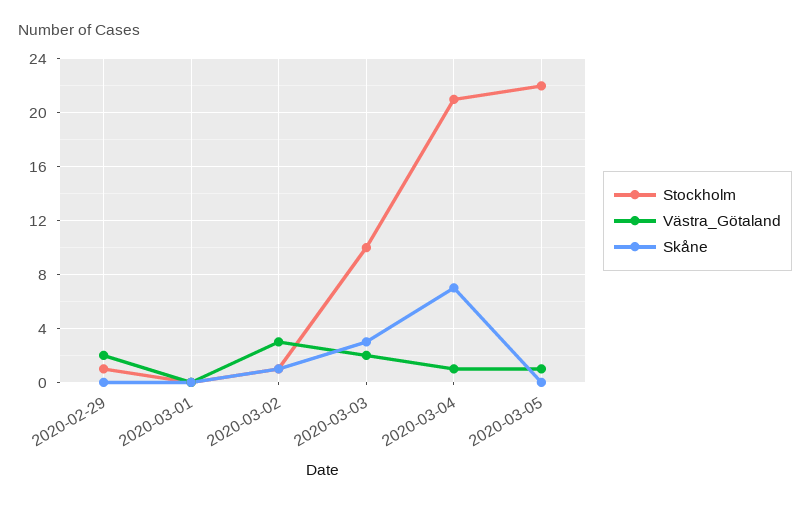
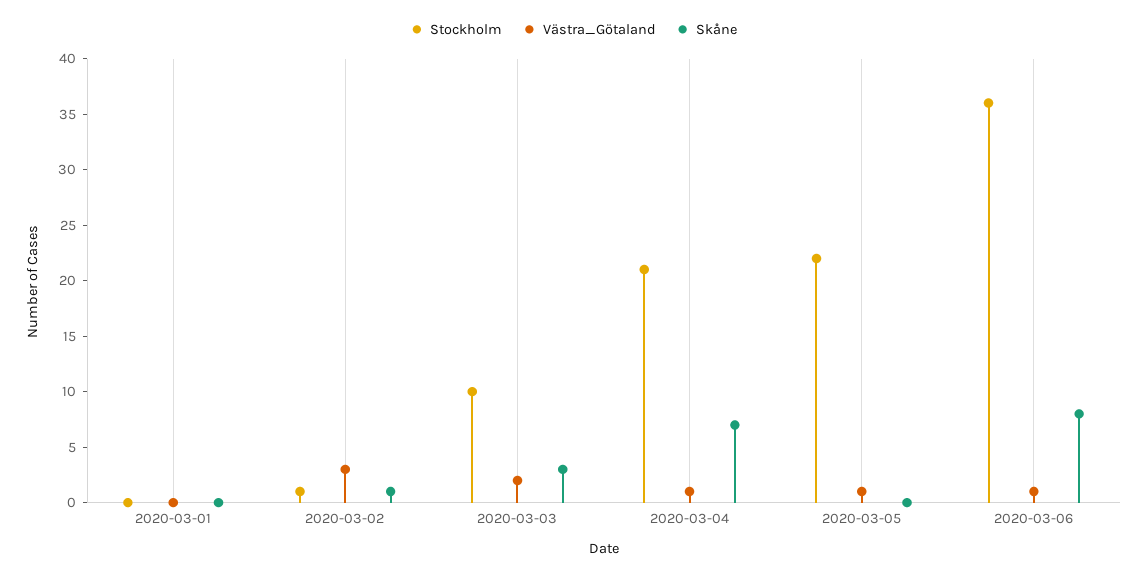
Stockholm, 2020-02-29: 1 -> none
Västra_Götaland, 2020-02-29: 2 -> none
Skåne, 2020-02-29: 0 -> none
Stockholm, 2020-03-06: none -> 36
Västra_Götaland, 2020-03-06: none -> 1
Skåne, 2020-03-06: none -> 8

